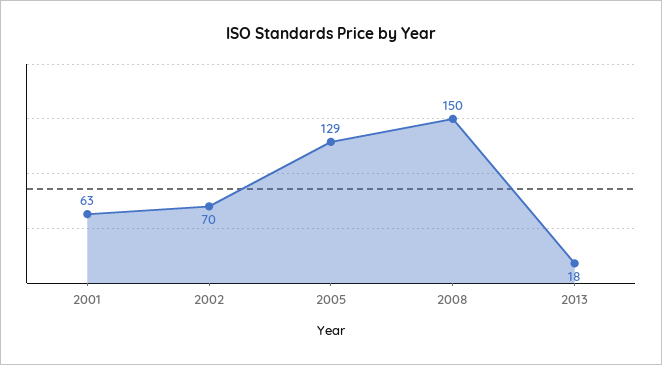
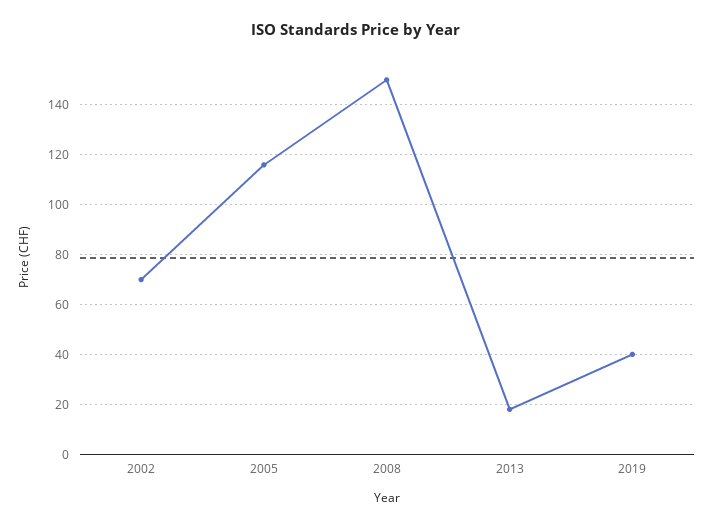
2001: 63 -> none
2005: 129 -> 115
2019: none -> 40

